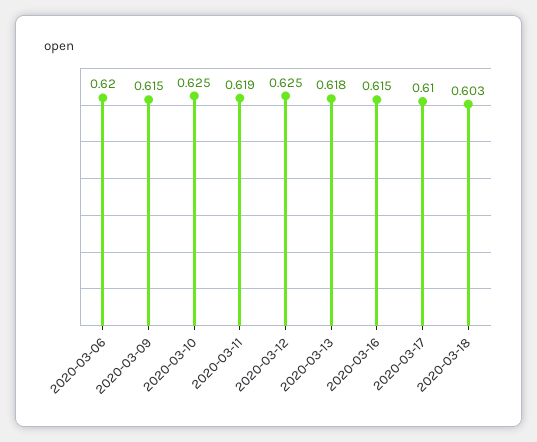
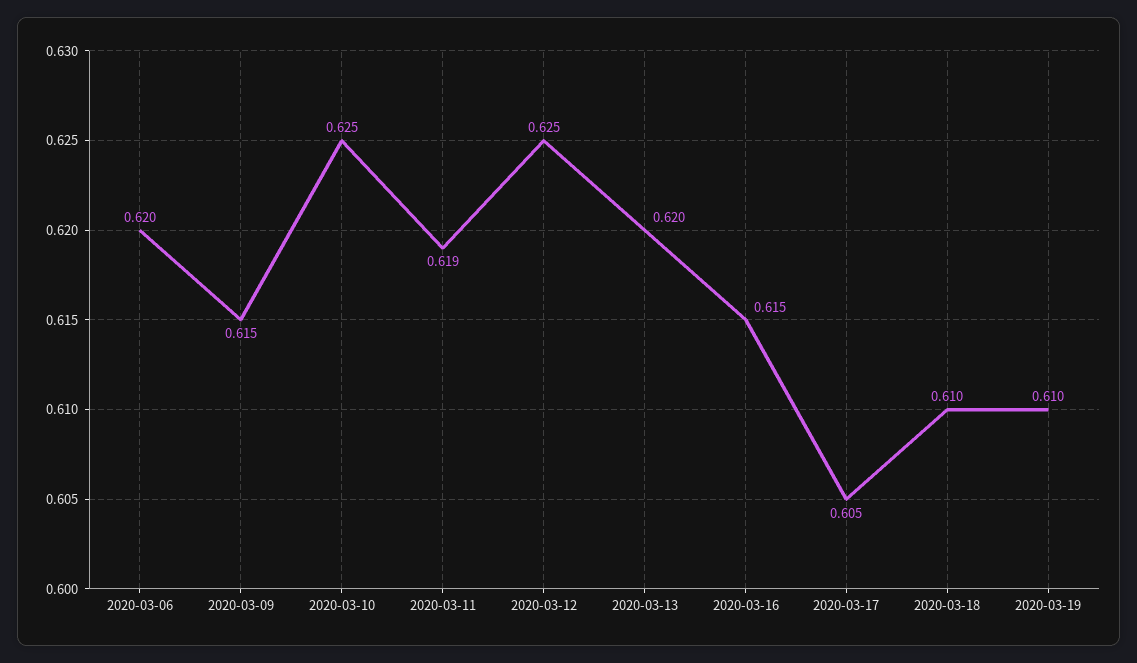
2020-03-13: 0.618 -> 0.62
2020-03-17: 0.61 -> 0.605
2020-03-18: 0.603 -> 0.61
2020-03-19: none -> 0.61

